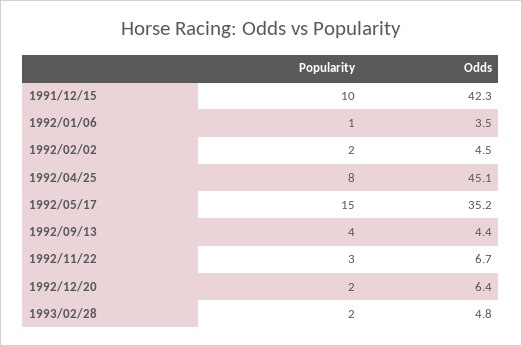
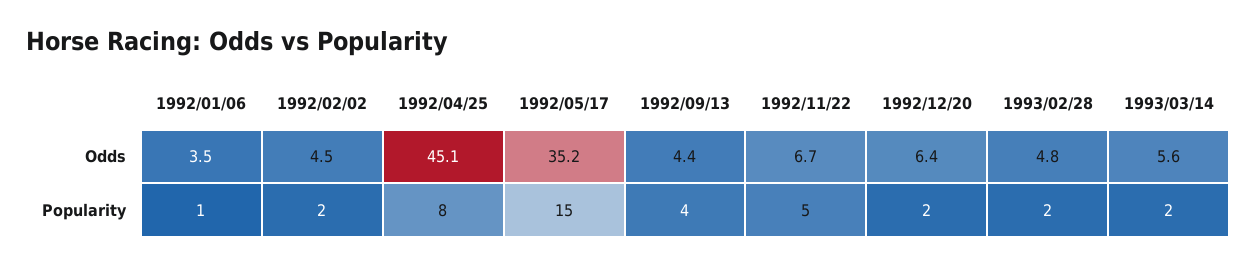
Popularity, 1991/12/15: 10 -> none
Odds, 1991/12/15: 42.3 -> none
Popularity, 1992/11/22: 3 -> 5
Odds, 1993/03/14: none -> 5.6
Popularity, 1993/03/14: none -> 2

